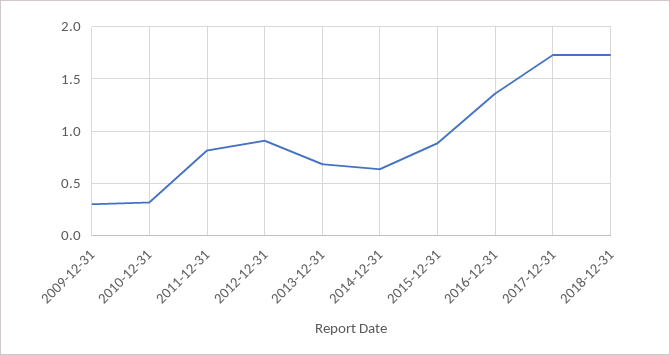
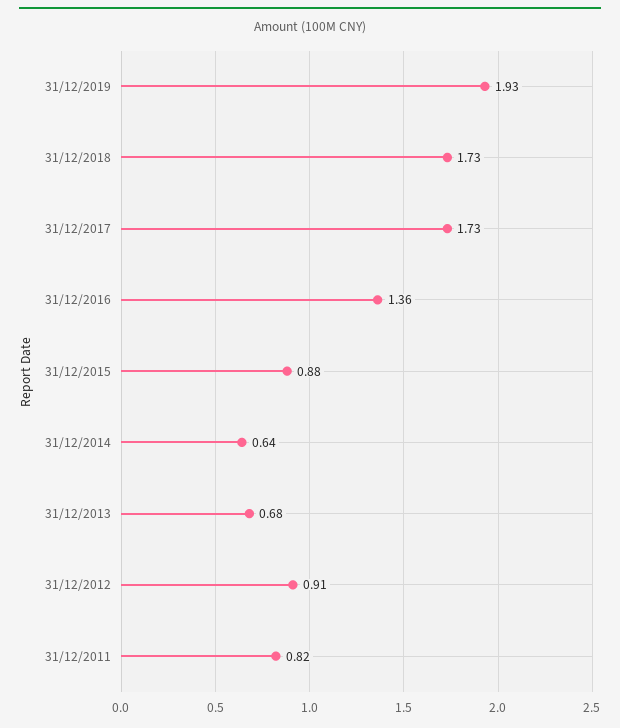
2009-12-31: 0.3 -> none
2010-12-31: 0.3 -> none
31/12/2019: none -> 1.93

